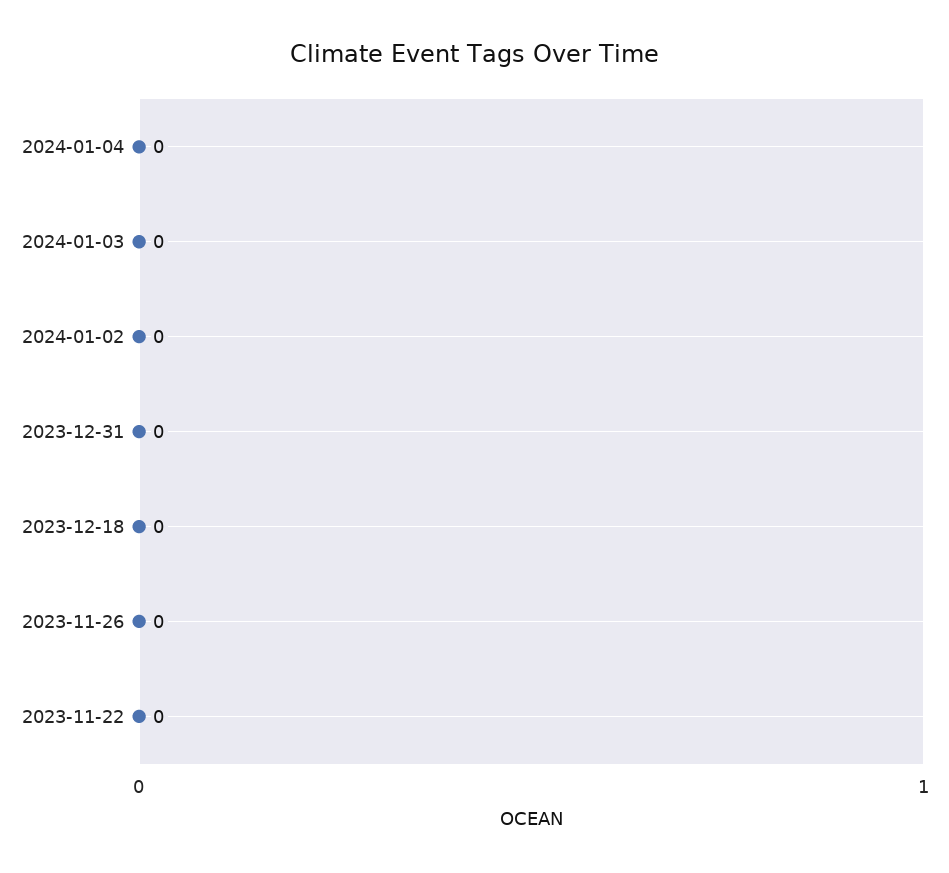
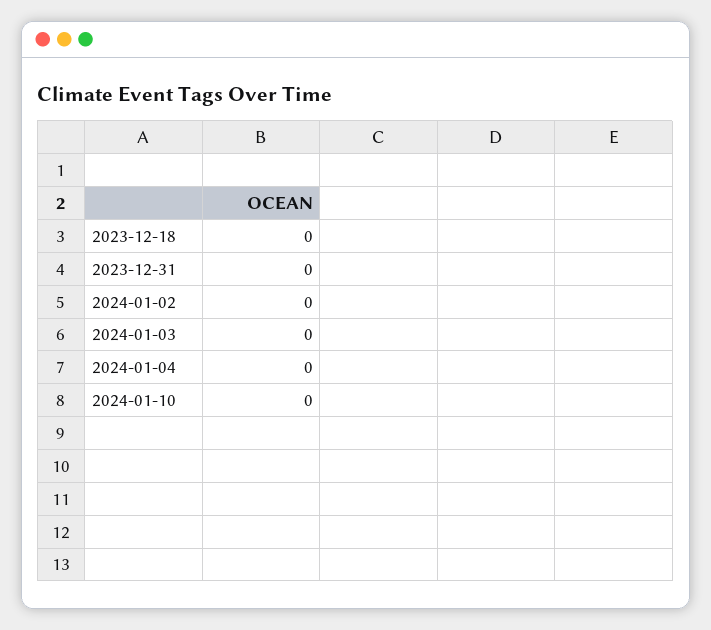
2023-11-26: 0 -> none
2023-11-22: 0 -> none
2024-01-10: none -> 0

